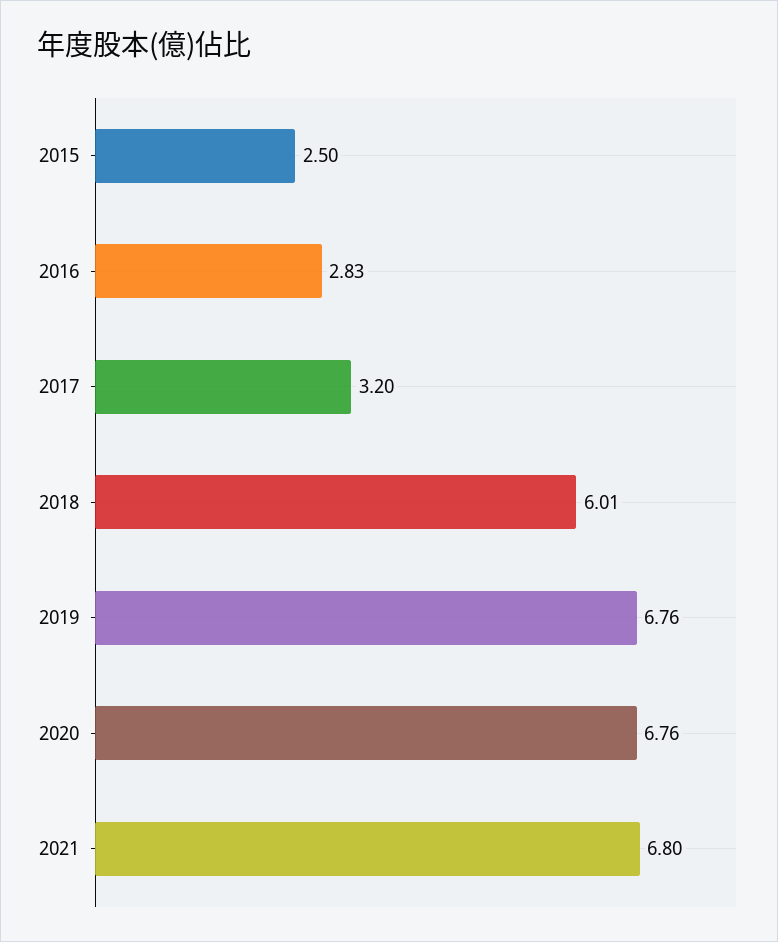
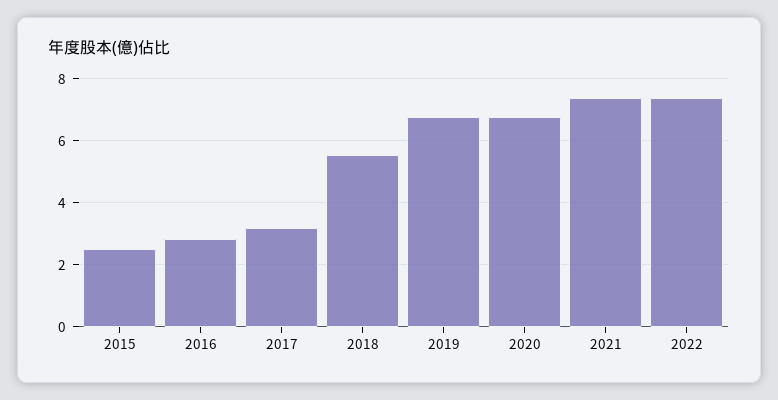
2018: 6.01 -> 5.6
2021: 6.8 -> 7.4
2022: none -> 7.4

